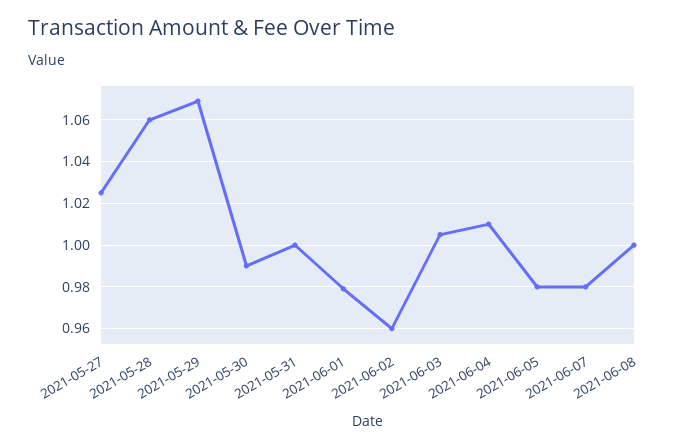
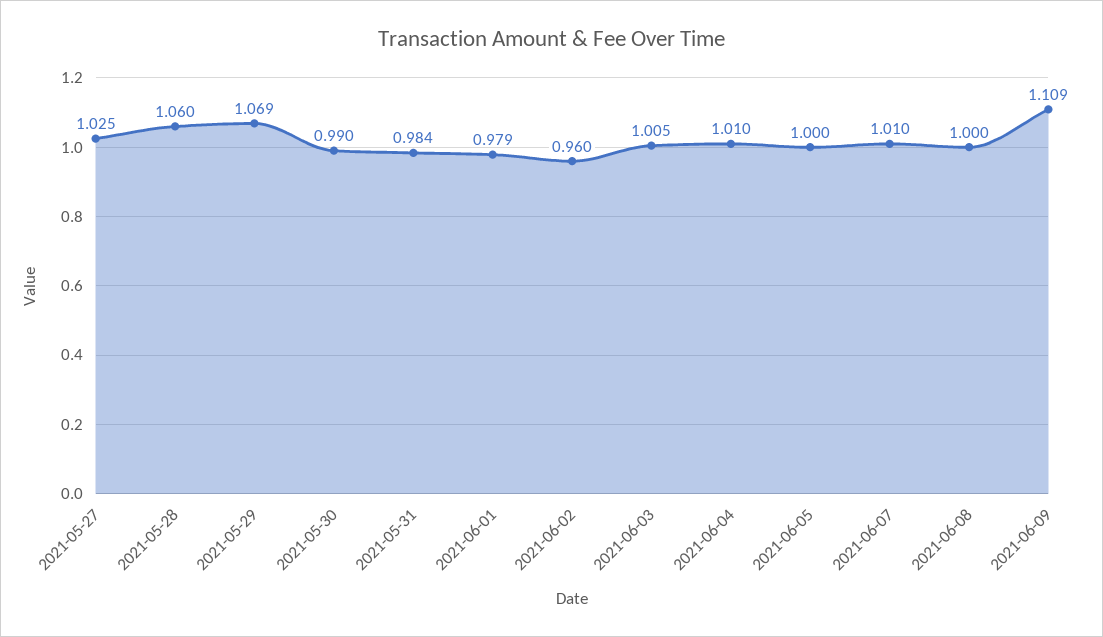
2021-05-31: 1 -> 0.984
2021-06-05: 0.98 -> 1
2021-06-07: 0.98 -> 1.01
2021-06-09: none -> 1.109

